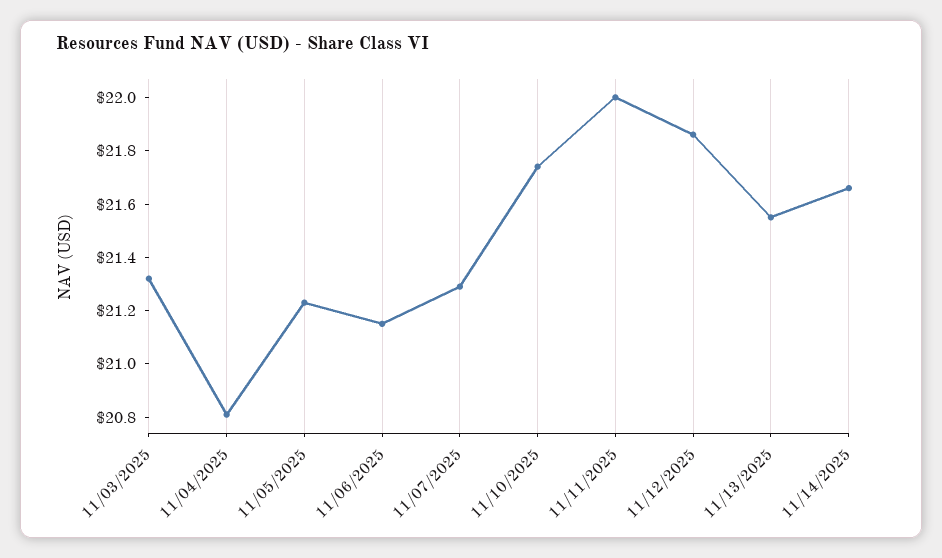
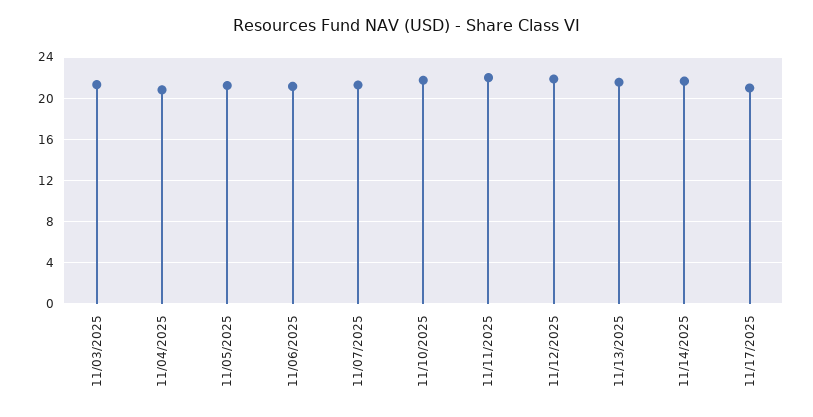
11/17/2025: none -> 21

